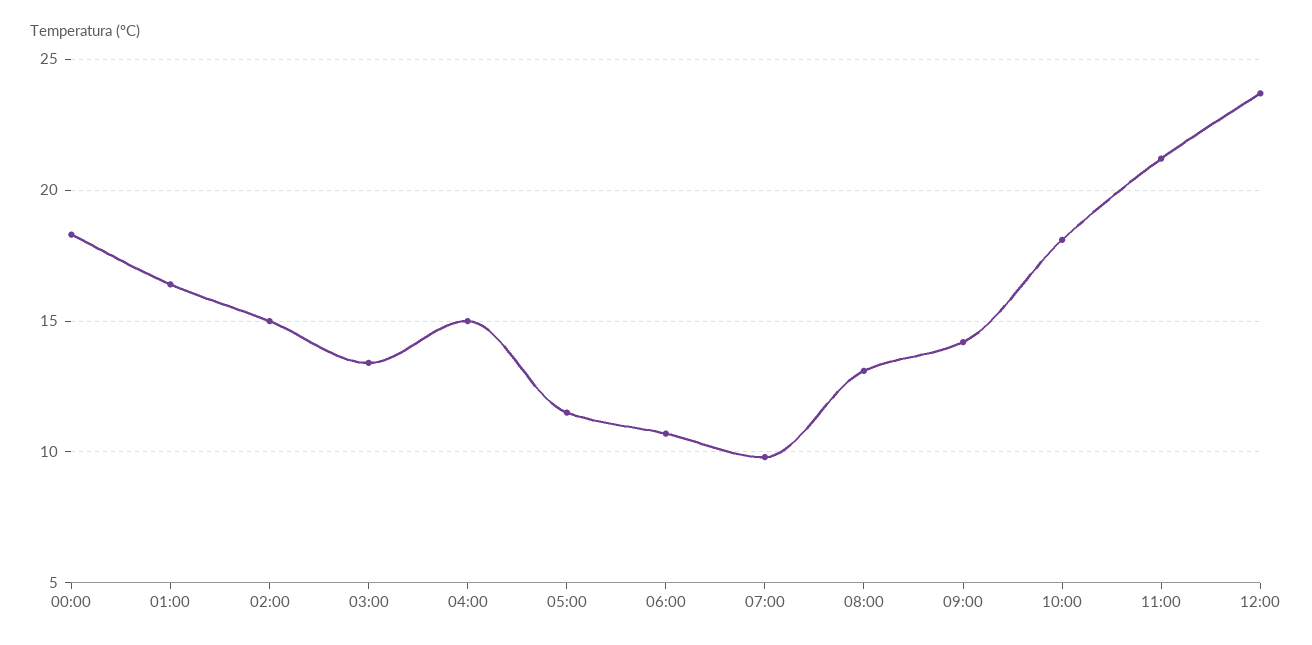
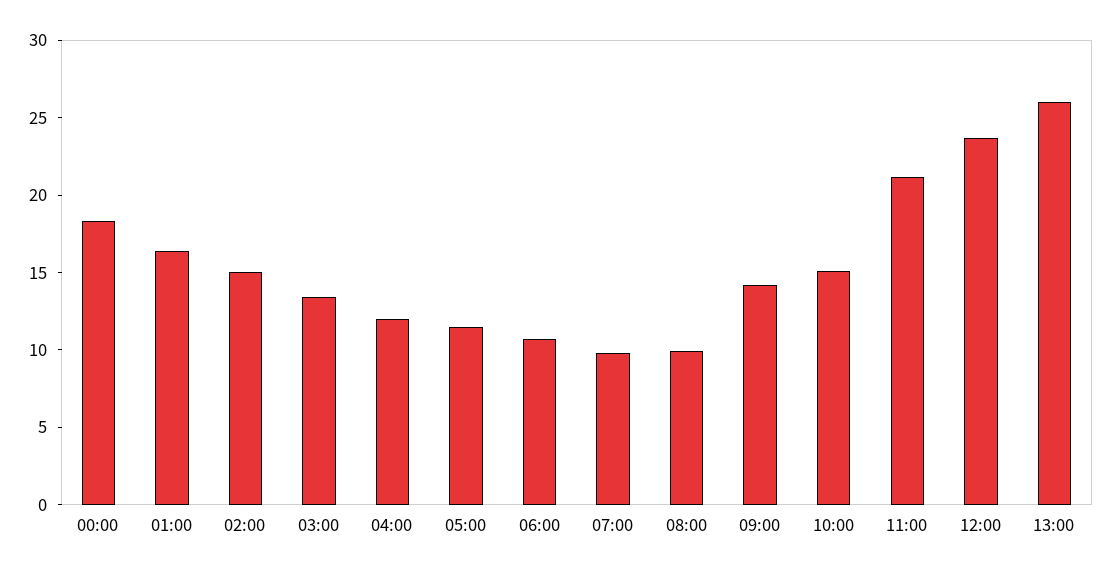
04:00: 15 -> 12
08:00: 13 -> 10
10:00: 18 -> 15
13:00: none -> 26

